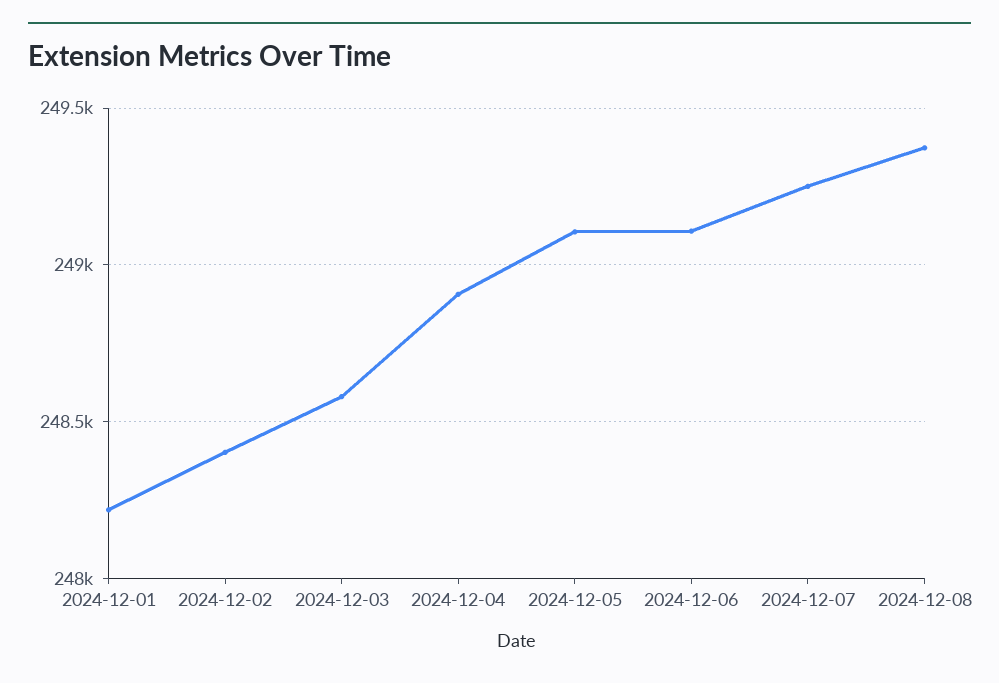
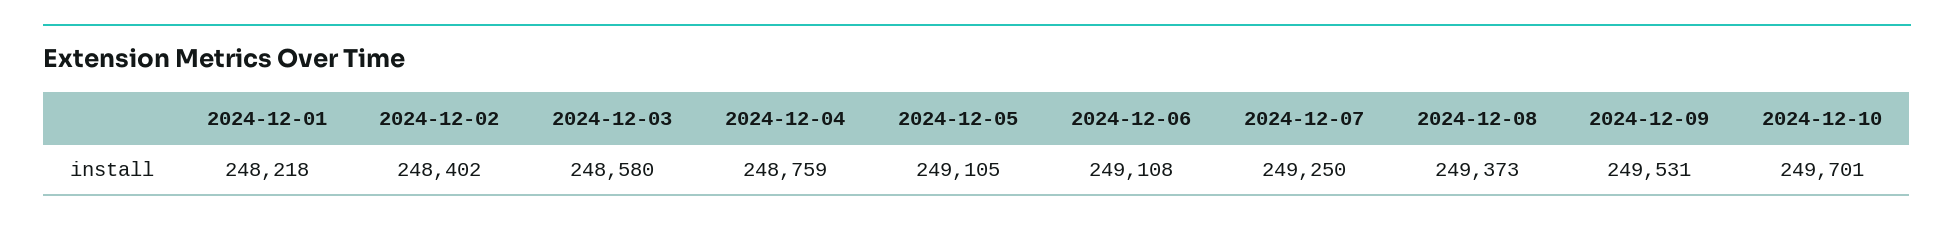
2024-12-04: 248900 -> 248759
2024-12-09: none -> 249531
2024-12-10: none -> 249701

